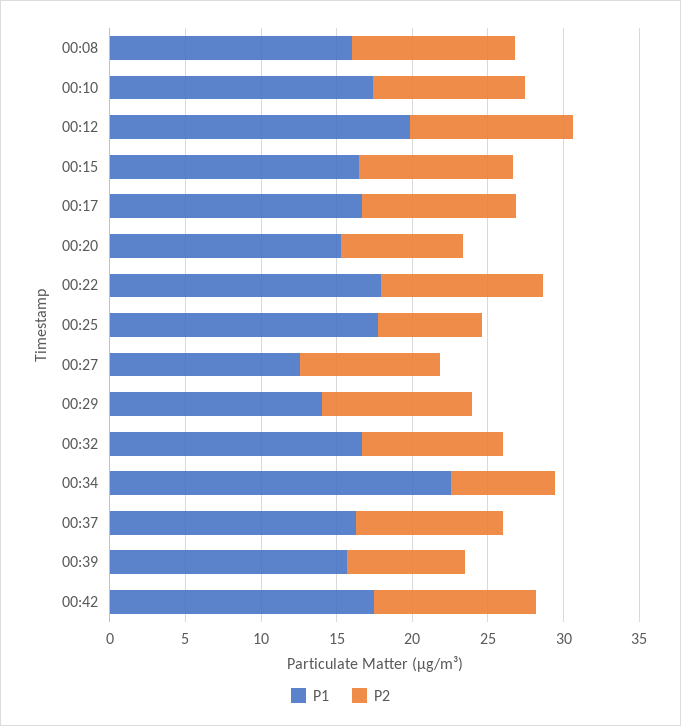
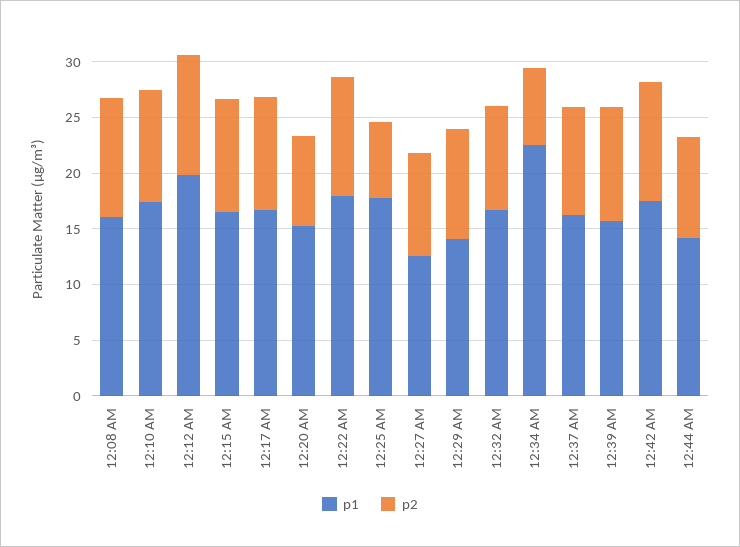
P2, 00:39: 8 -> 10
P1, 12:44 AM: none -> 14
P2, 12:44 AM: none -> 9

